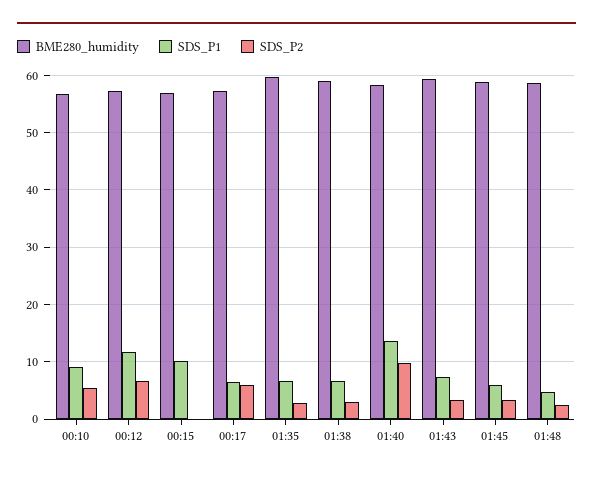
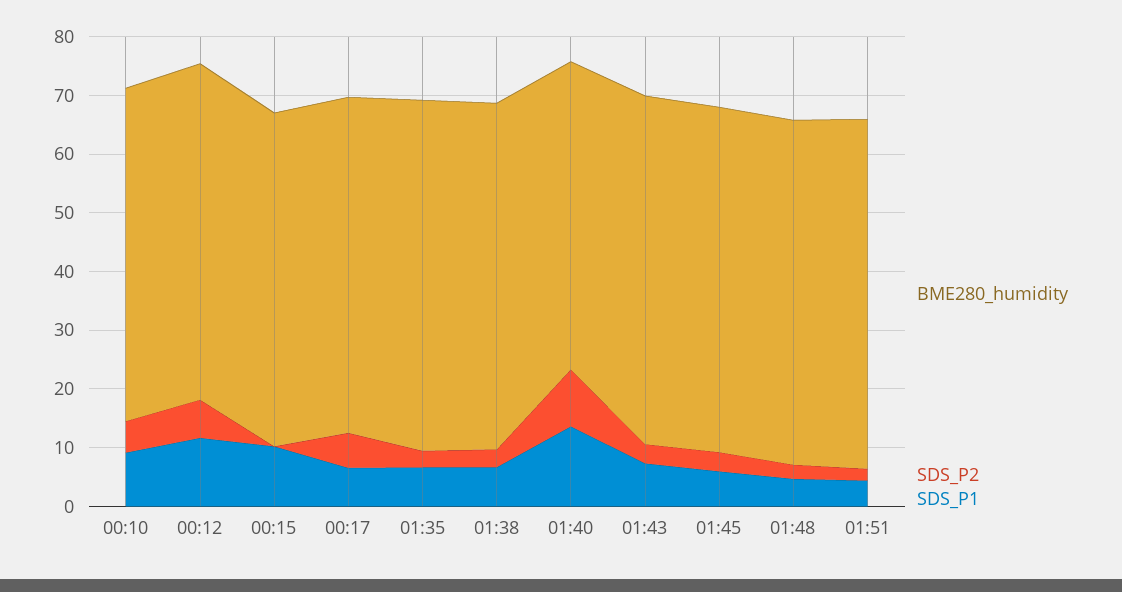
BME280_humidity, 01:40: 58 -> 52
BME280_humidity, 01:51: none -> 60
SDS_P2, 01:51: none -> 2
SDS_P1, 01:51: none -> 4

